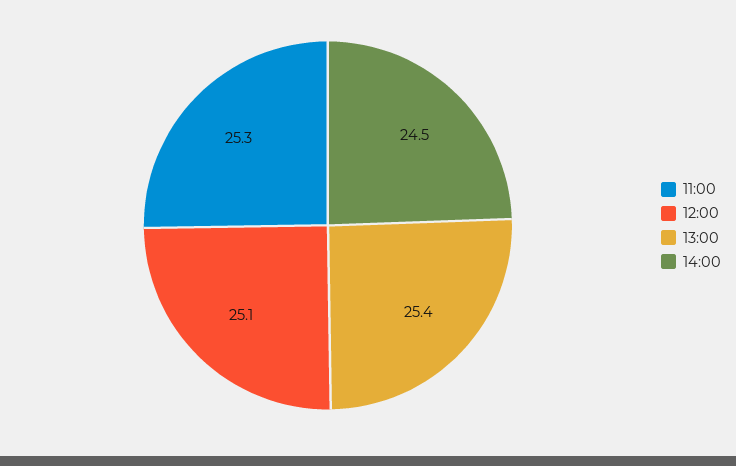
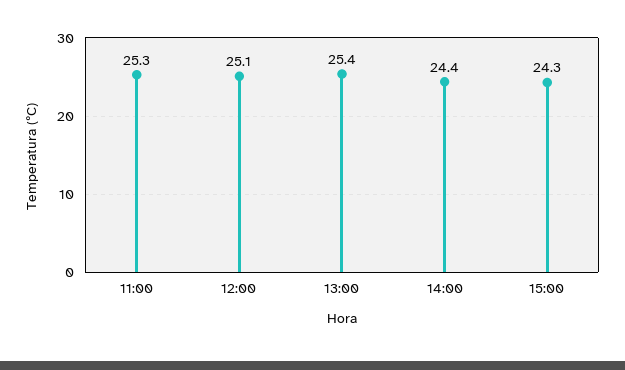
14:00: 24.5 -> 24.4
15:00: none -> 24.3

